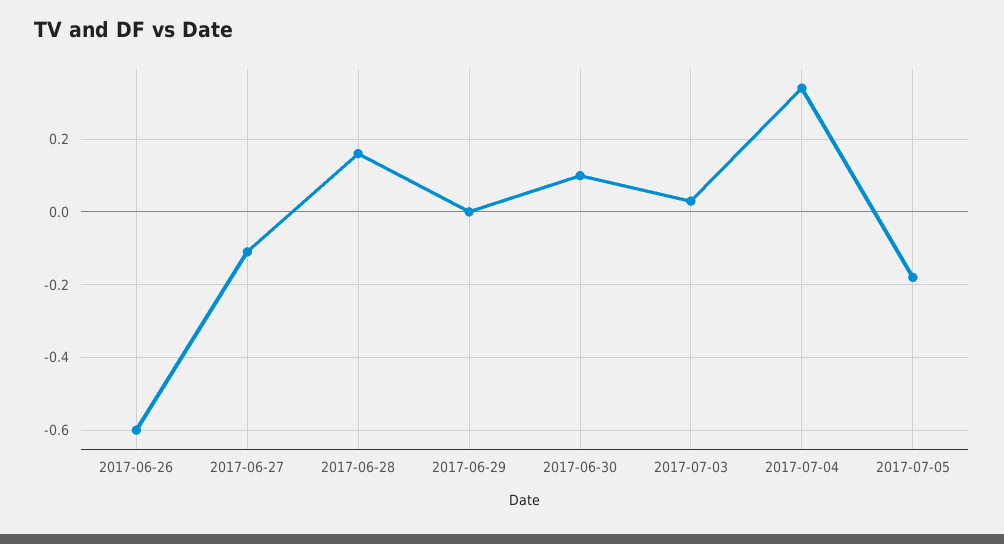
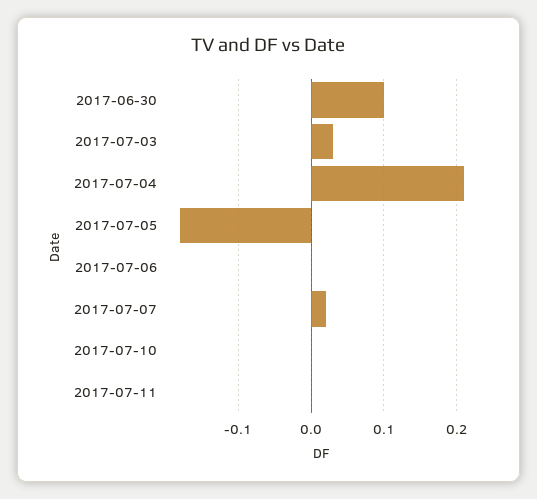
2017-06-26: -0.6 -> none
2017-06-27: -0.1 -> none
2017-06-28: 0.15 -> none
2017-06-29: 0 -> none
2017-07-04: 0.35 -> 0.21
2017-07-06: none -> 0
2017-07-07: none -> 0.02
2017-07-10: none -> 0
2017-07-11: none -> 0

